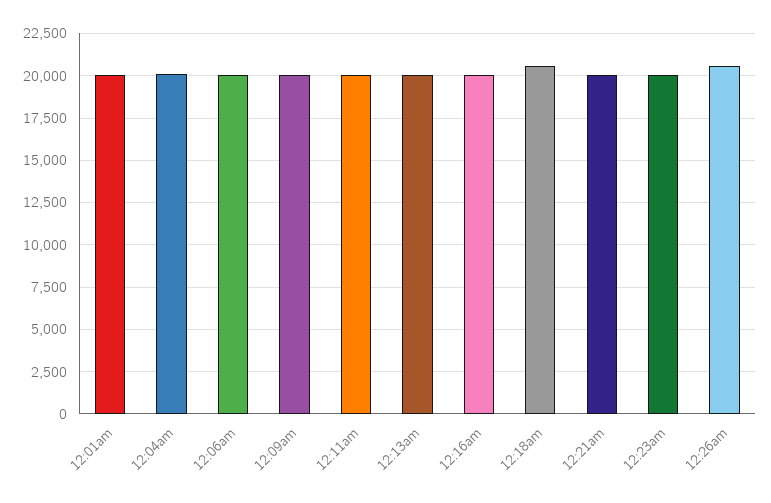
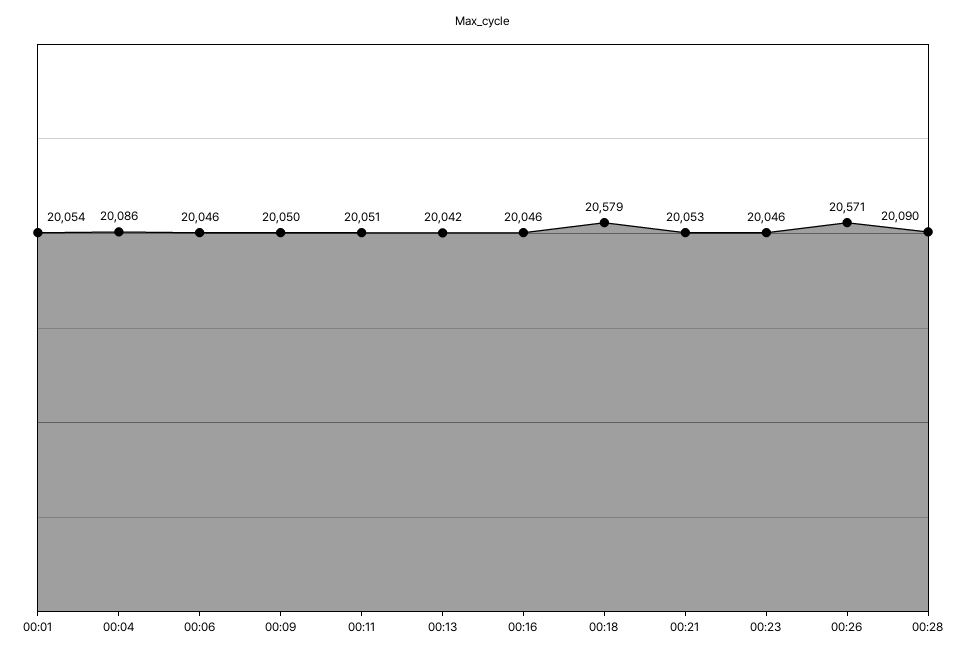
00:28: none -> 20090

